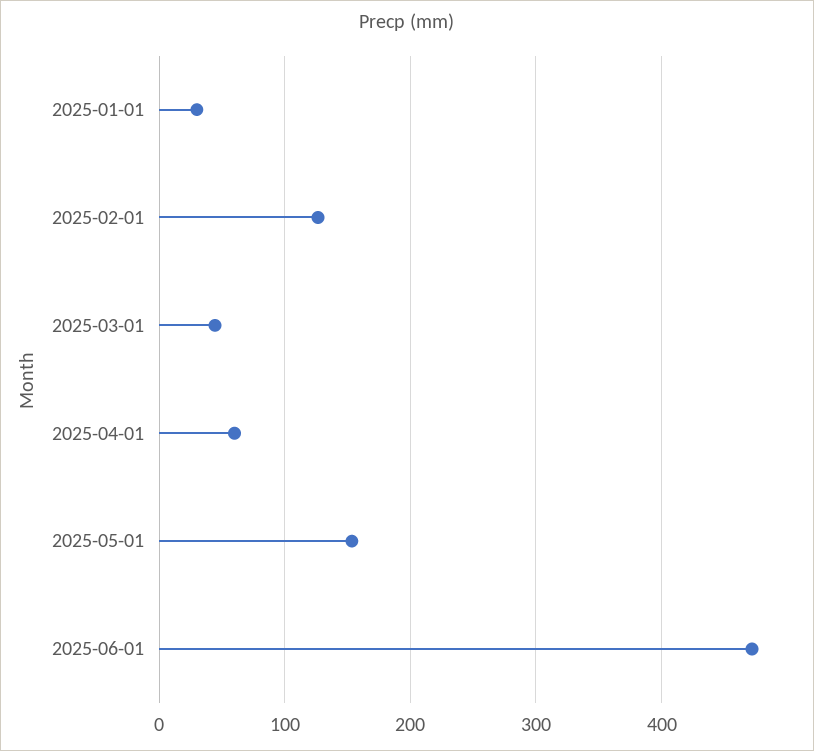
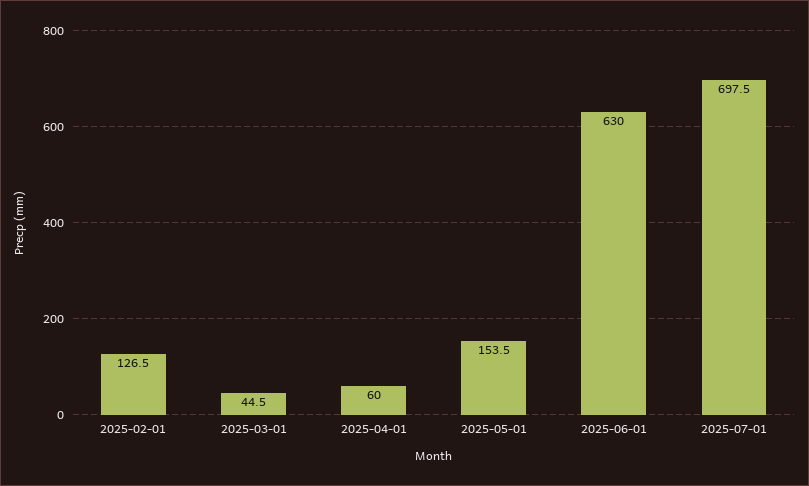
2025-01-01: 30 -> none
2025-06-01: 470 -> 630
2025-07-01: none -> 697.5

